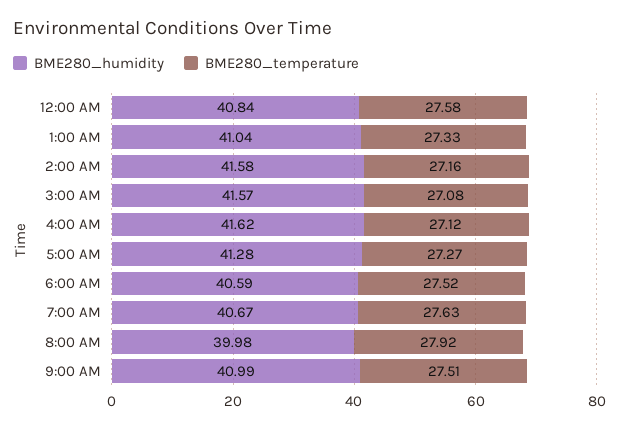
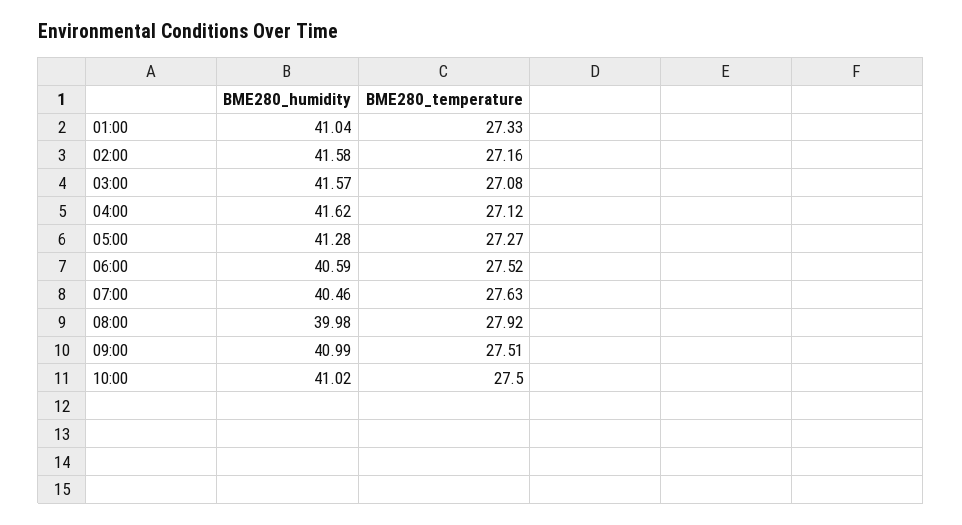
BME280_humidity, 12:00 AM: 40.84 -> none
BME280_temperature, 12:00 AM: 27.58 -> none
BME280_humidity, 7:00 AM: 40.67 -> 40.46
BME280_humidity, 10:00: none -> 41.02
BME280_temperature, 10:00: none -> 27.5

